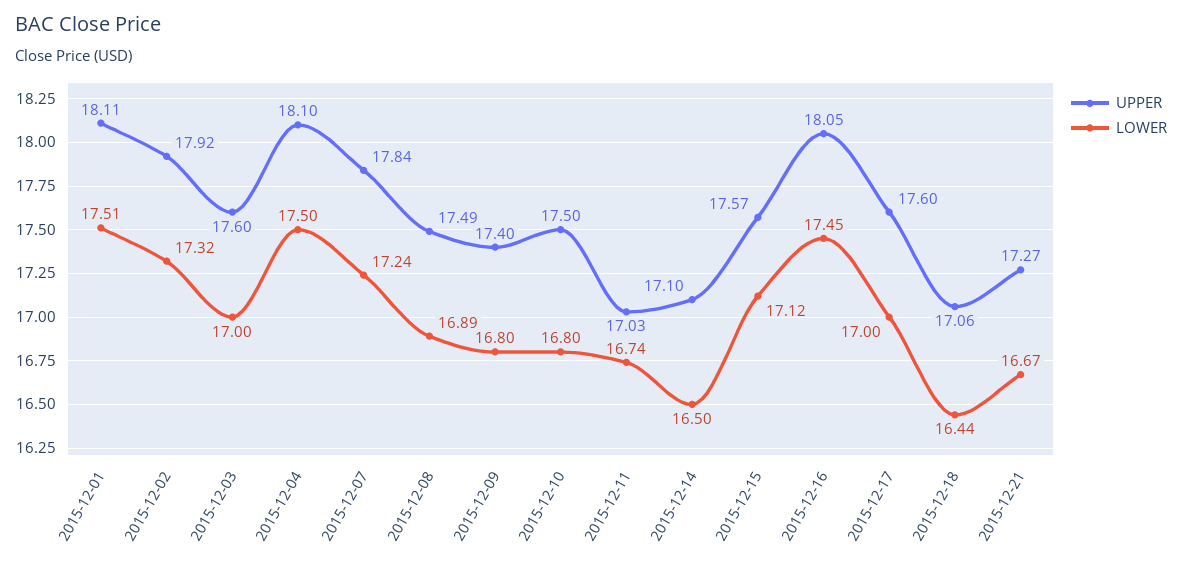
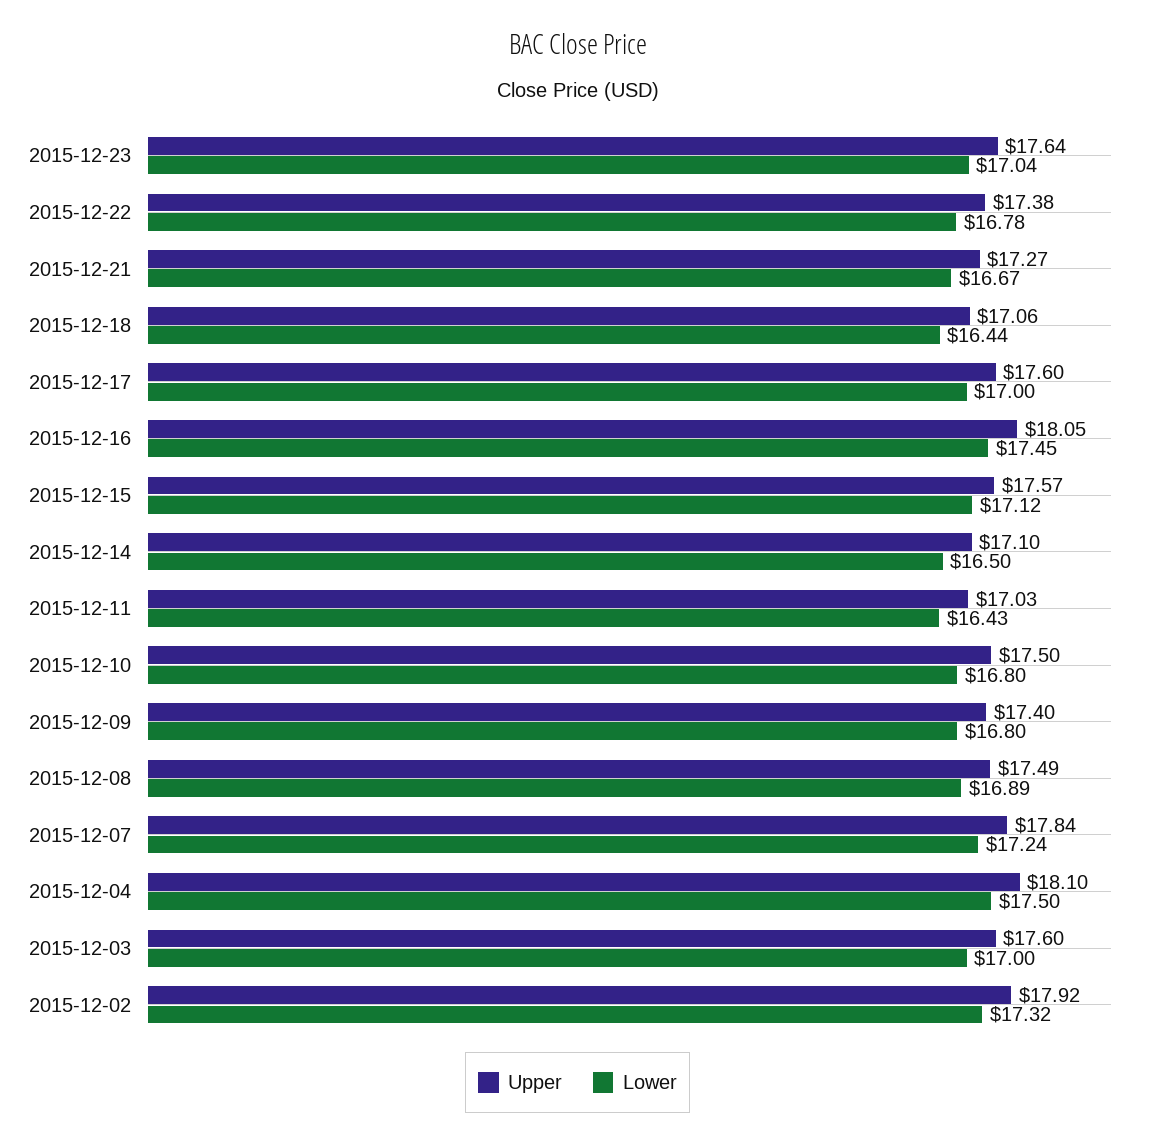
UPPER, 2015-12-01: 18.11 -> none
LOWER, 2015-12-01: 17.51 -> none
LOWER, 2015-12-11: 16.74 -> 16.43
UPPER, 2015-12-23: none -> 17.64
LOWER, 2015-12-23: none -> 17.04
UPPER, 2015-12-22: none -> 17.38
LOWER, 2015-12-22: none -> 16.78

